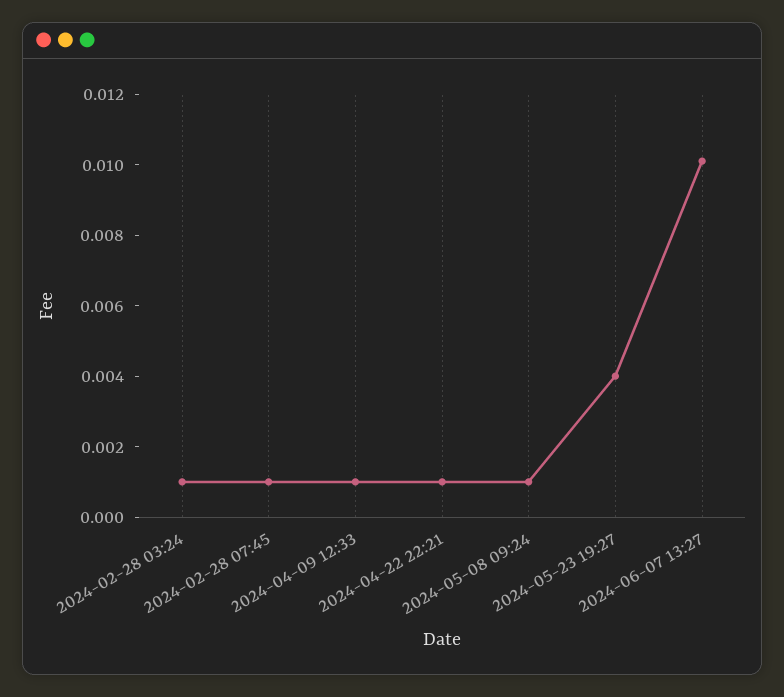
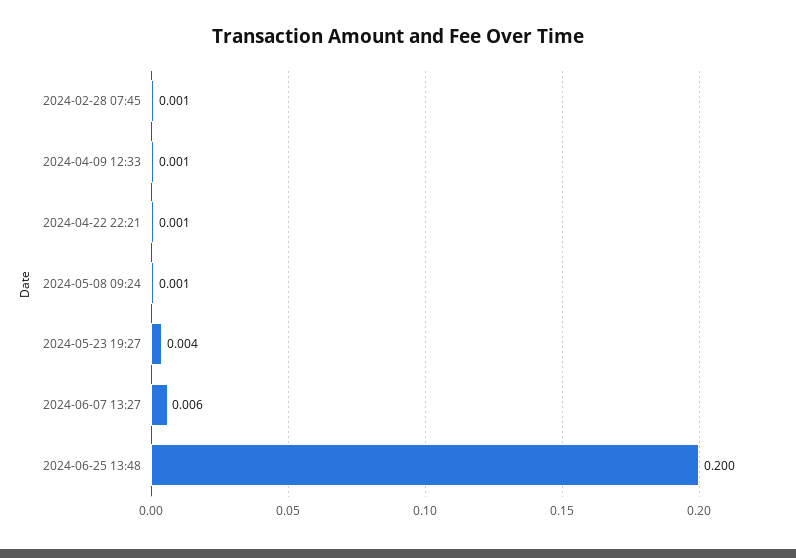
2024-02-28 03:24: 0.001 -> none
2024-06-07 13:27: 0.01 -> 0.006
2024-06-25 13:48: none -> 0.2

